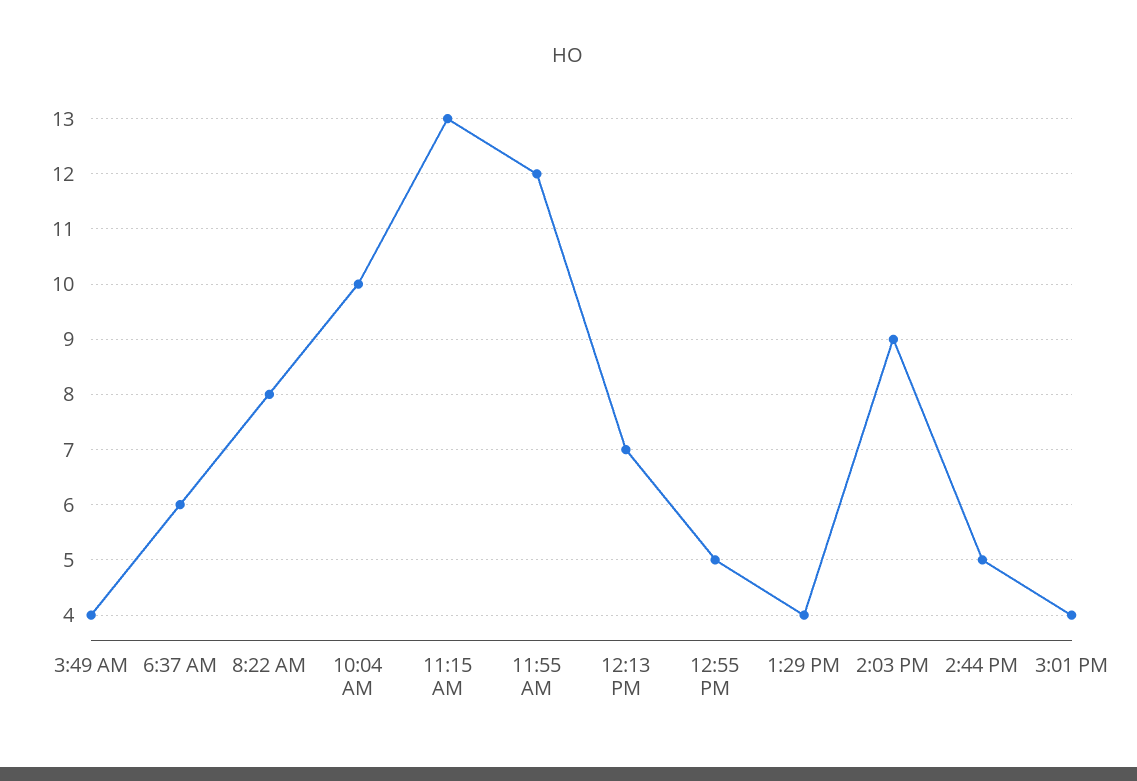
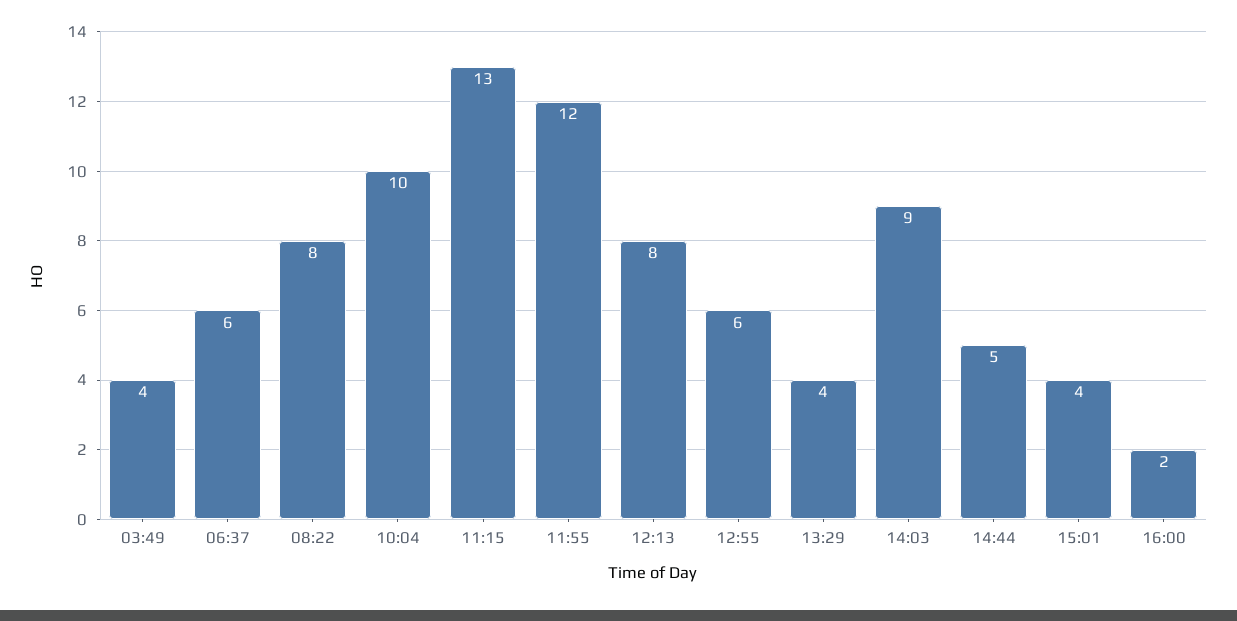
12:13 PM: 7 -> 8
12:55 PM: 5 -> 6
16:00: none -> 2

